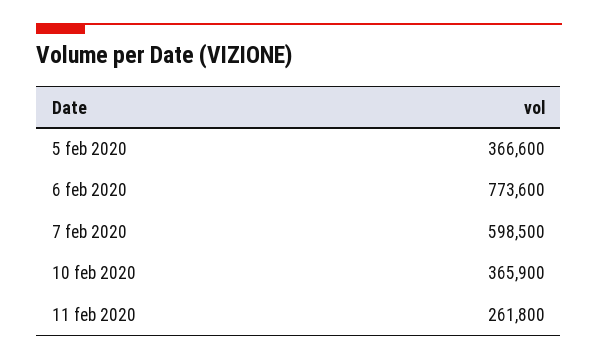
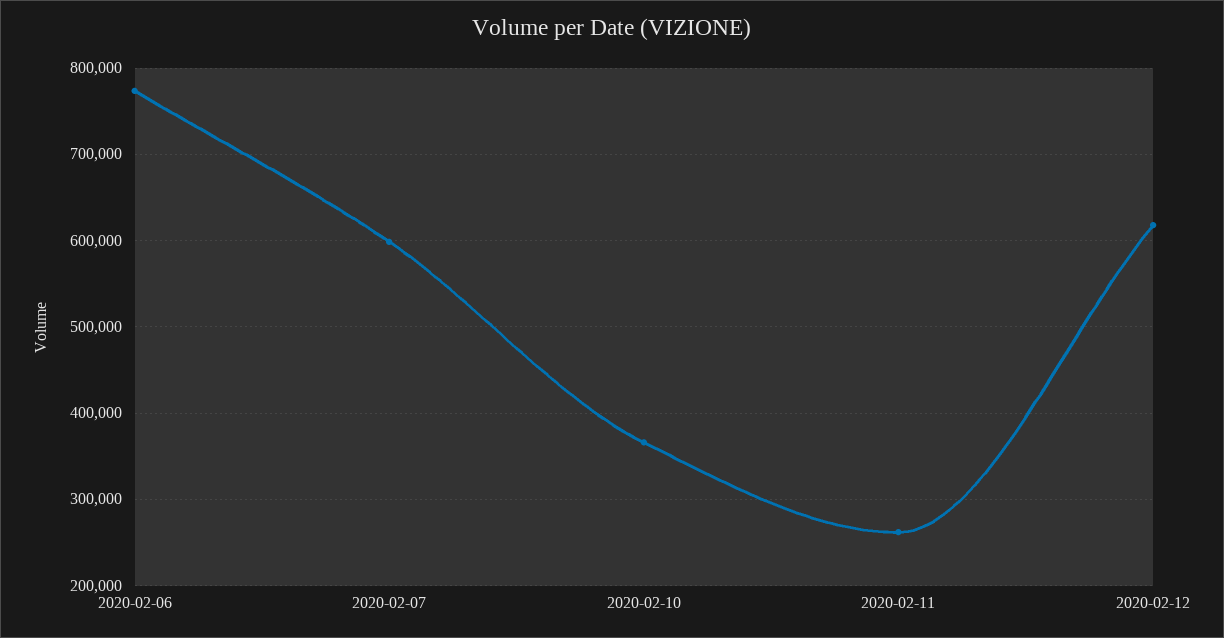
5 feb 2020: 366600 -> none
2020-02-12: none -> 620000

